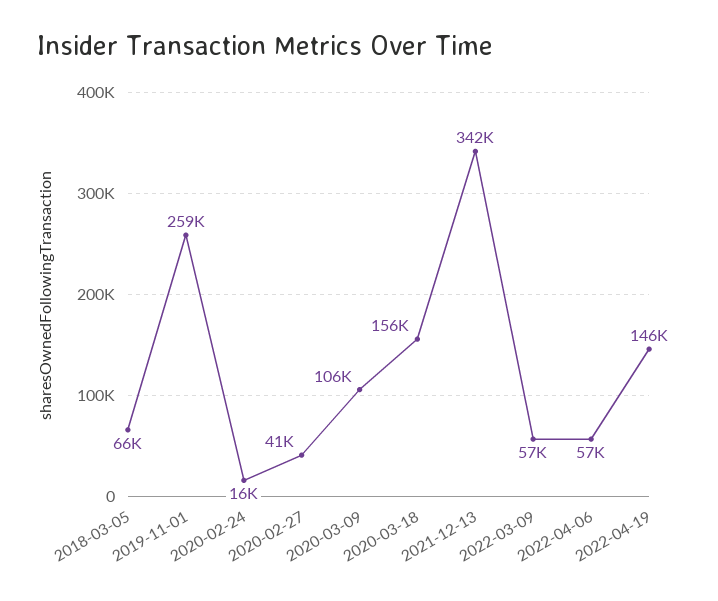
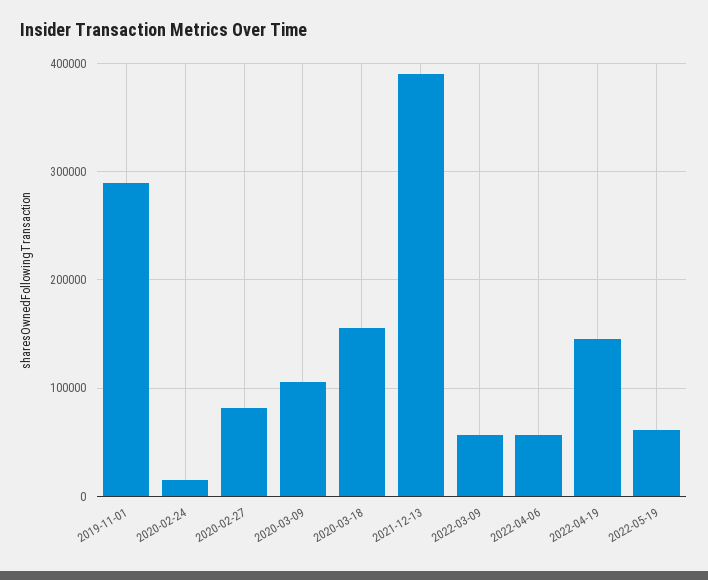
2018-03-05: 66000 -> none
2019-11-01: 259000 -> 290000
2020-02-27: 41000 -> 80000
2021-12-13: 342000 -> 390000
2022-05-19: none -> 60000

